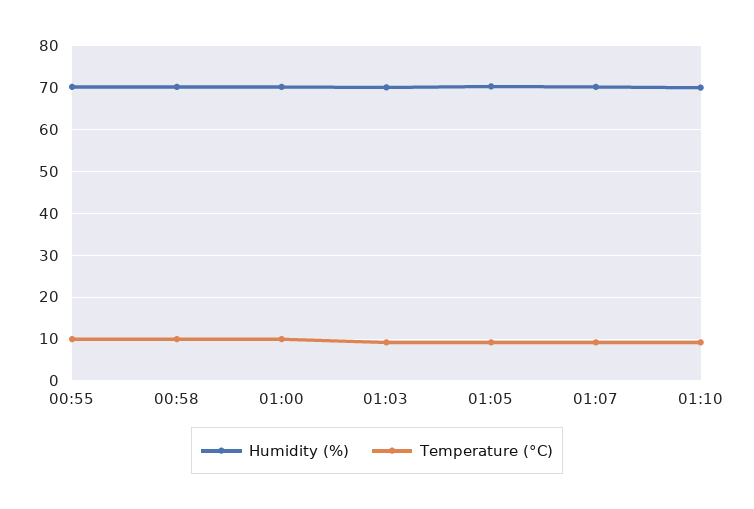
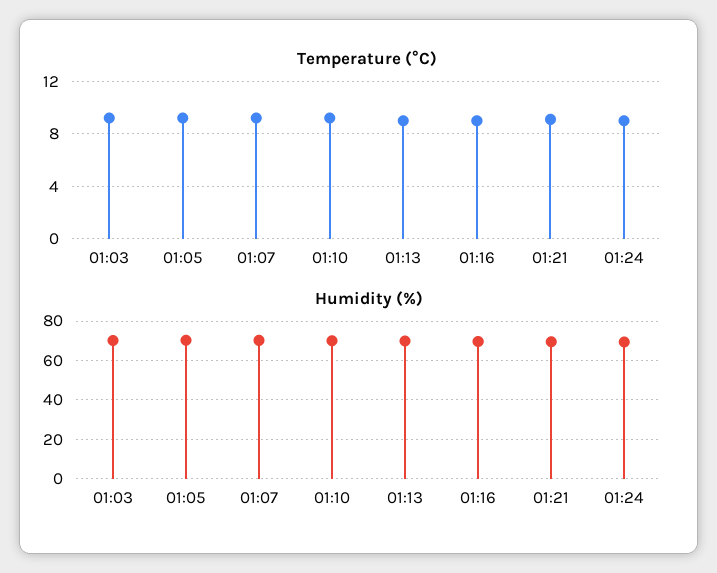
Humidity (%), 00:55: 70 -> none
Temperature (°C), 00:55: 10 -> none
Humidity (%), 00:58: 70 -> none
Temperature (°C), 00:58: 10 -> none
Humidity (%), 01:00: 70 -> none
Temperature (°C), 01:00: 10 -> none
Temperature (°C), 01:13: none -> 9
Temperature (°C), 01:16: none -> 9
Temperature (°C), 01:21: none -> 9
Temperature (°C), 01:24: none -> 9
Humidity (%), 01:13: none -> 70
Humidity (%), 01:16: none -> 70
Humidity (%), 01:21: none -> 70
Humidity (%), 01:24: none -> 70

